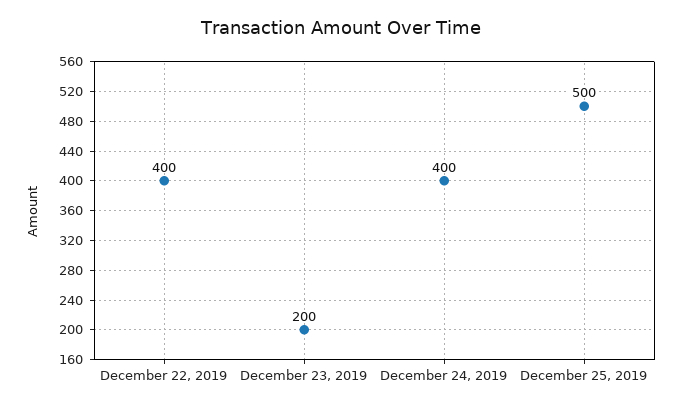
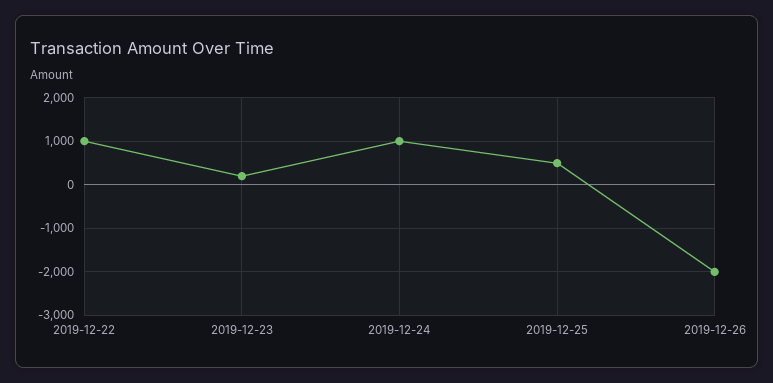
December 22, 2019: 400 -> 1000
December 24, 2019: 400 -> 1000
2019-12-26: none -> -2000

